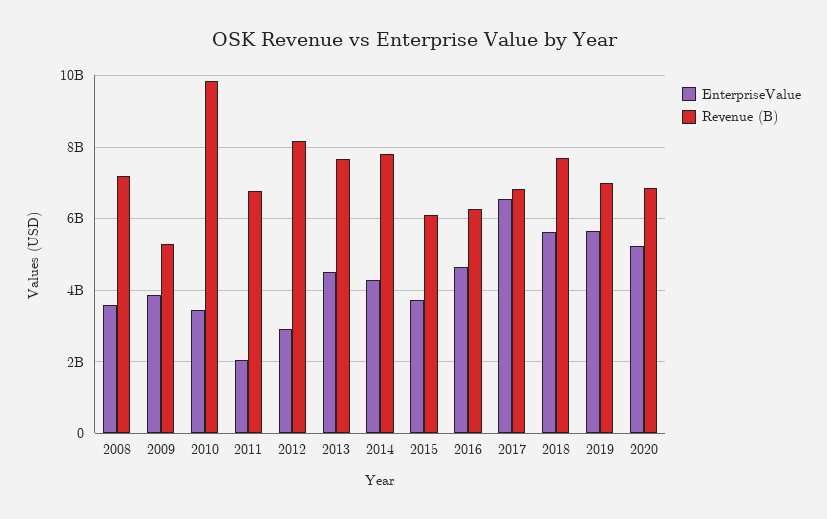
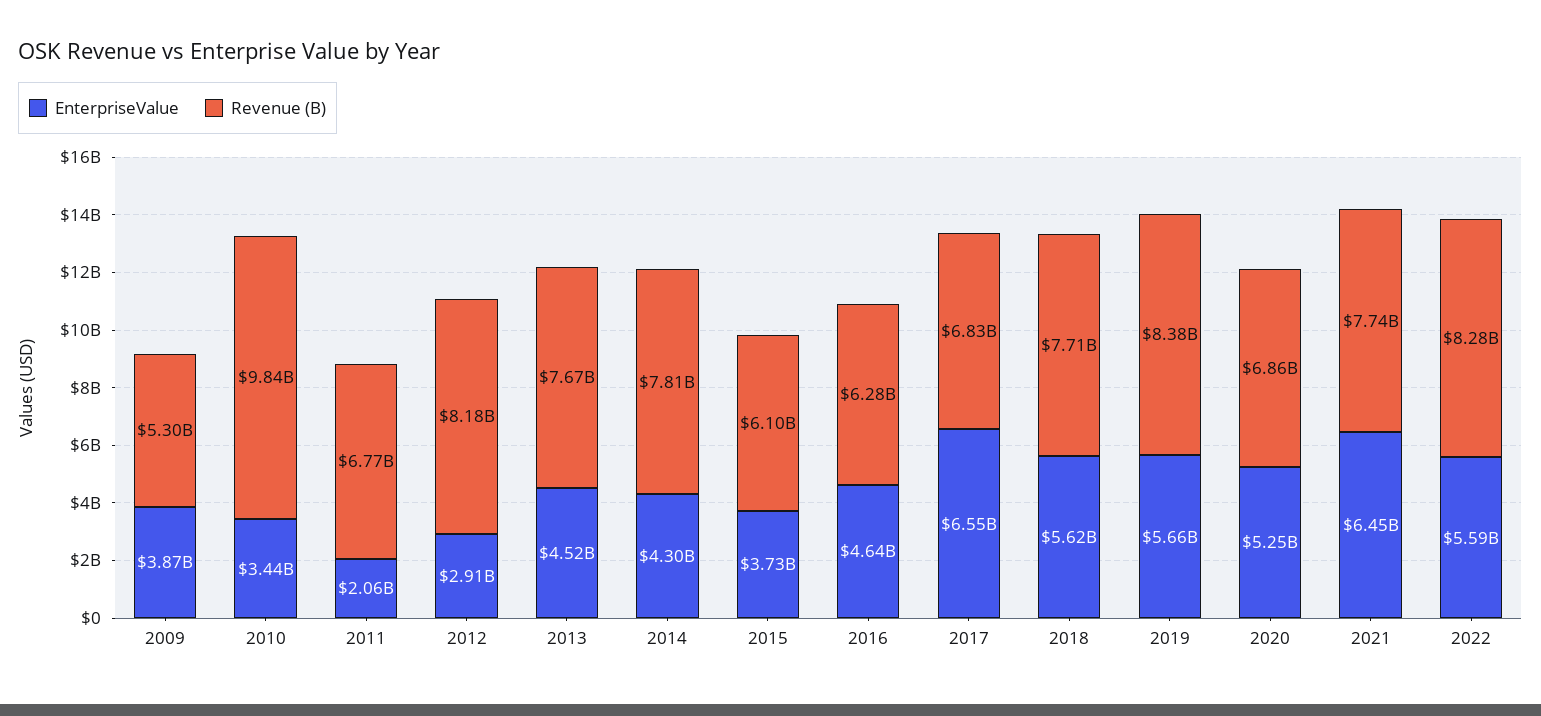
EnterpriseValue, 2008: 3600000000 -> none
Revenue (B), 2008: 7200000000 -> none
Revenue (B), 2019: 7000000000 -> 8380000000
EnterpriseValue, 2021: none -> 6450000000
Revenue (B), 2021: none -> 7740000000
EnterpriseValue, 2022: none -> 5590000000
Revenue (B), 2022: none -> 8280000000

